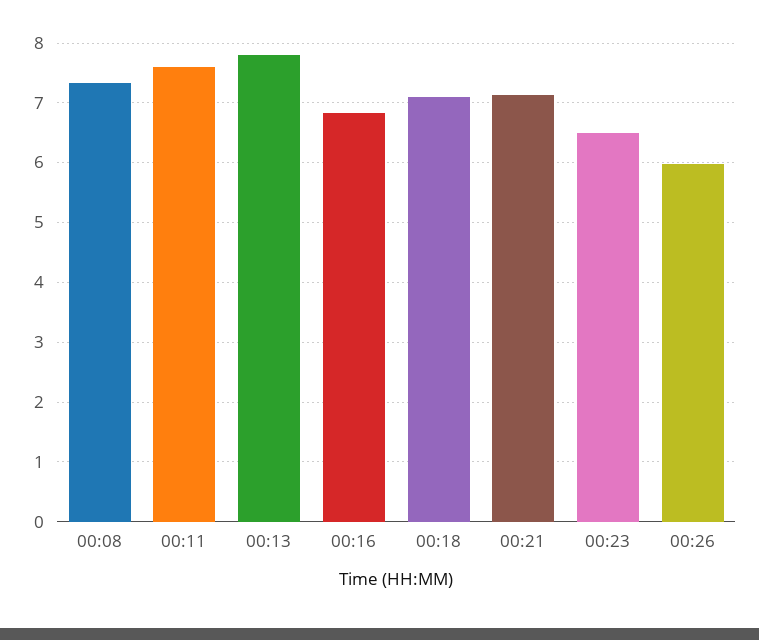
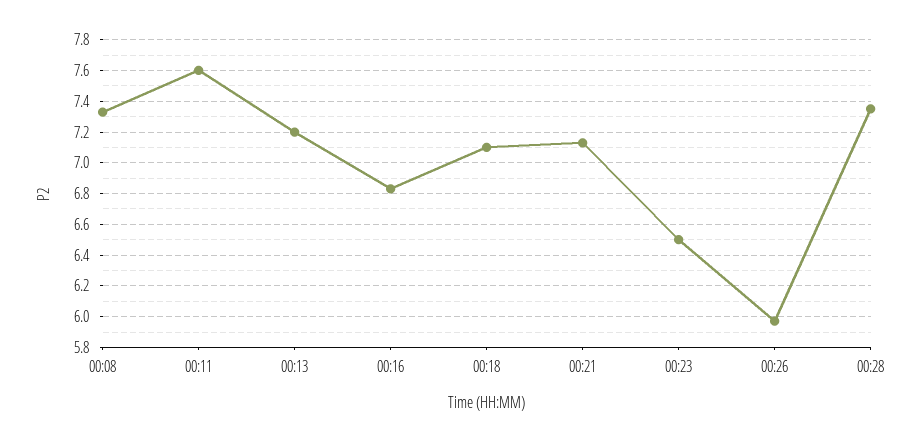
00:13: 7.8 -> 7.2
00:28: none -> 7.35

